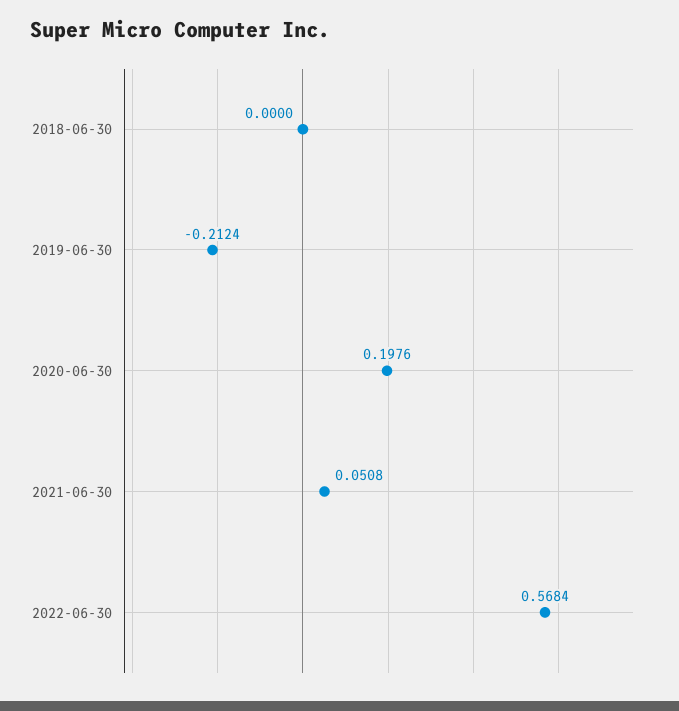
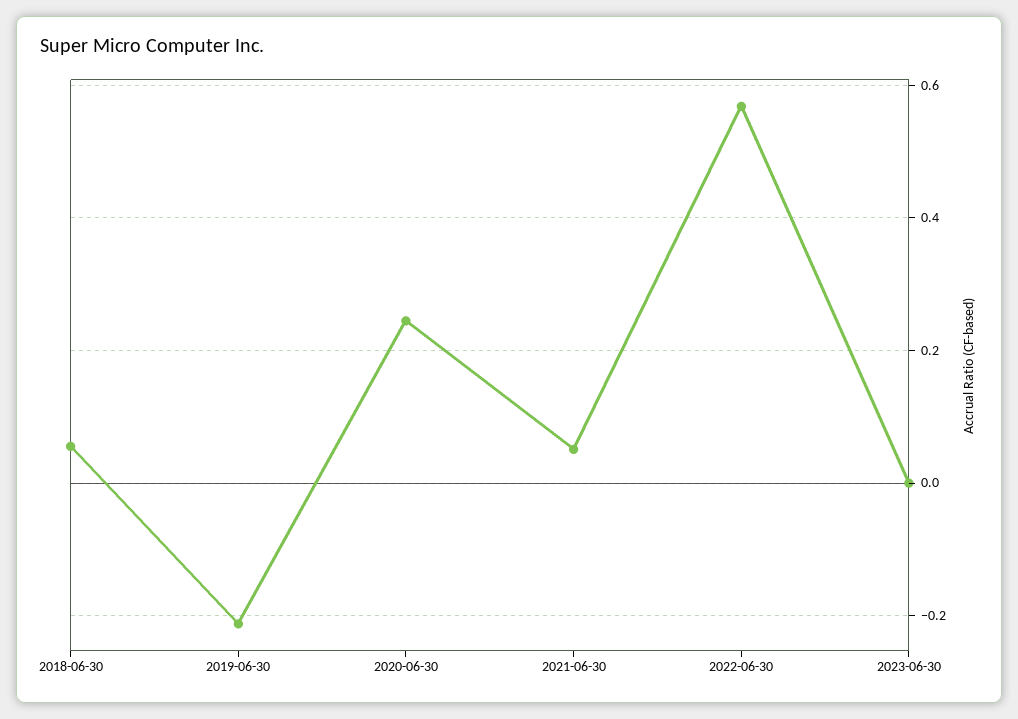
2018-06-30: 0 -> 0.06
2020-06-30: 0.1976 -> 0.24
2023-06-30: none -> 0

